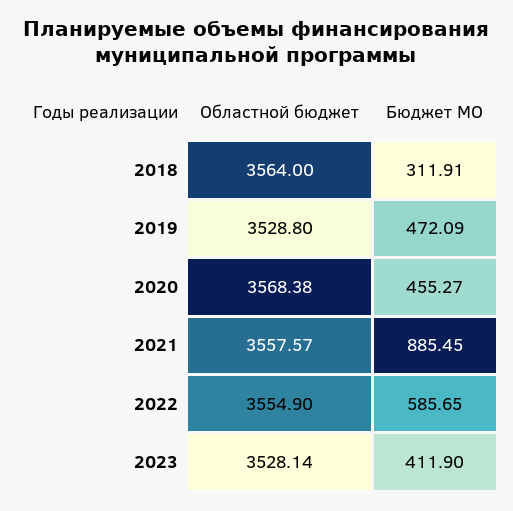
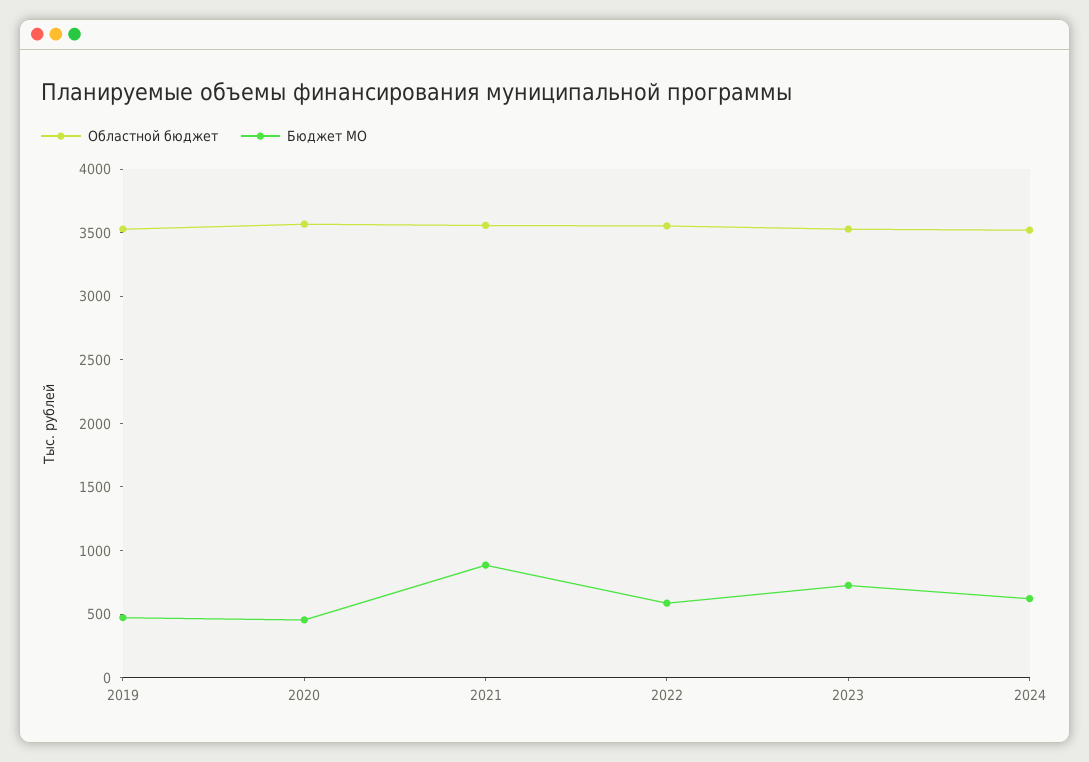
Областной бюджет, 2018: 3564 -> none
Бюджет МО, 2018: 311.91 -> none
Бюджет МО, 2023: 411.9 -> 700
Областной бюджет, 2024: none -> 3500
Бюджет МО, 2024: none -> 600

